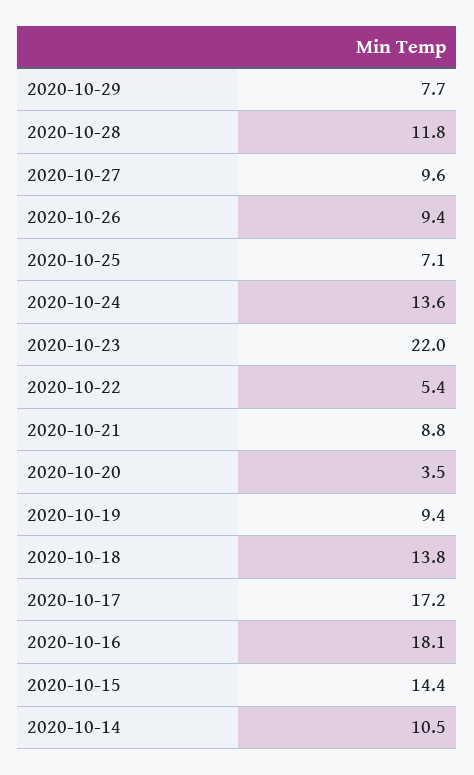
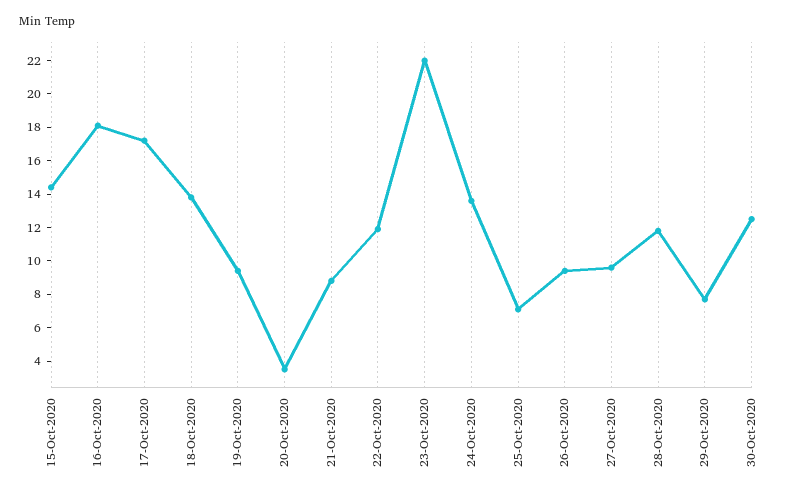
2020-10-22: 5.4 -> 12
2020-10-14: 10.5 -> none
30-Oct-2020: none -> 12.5

